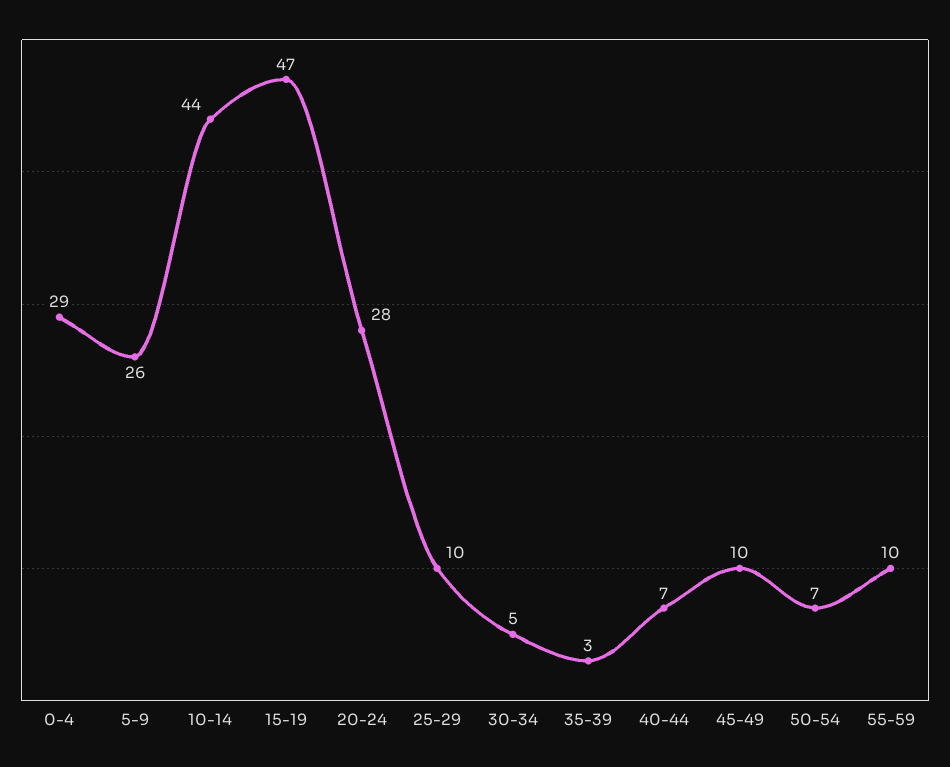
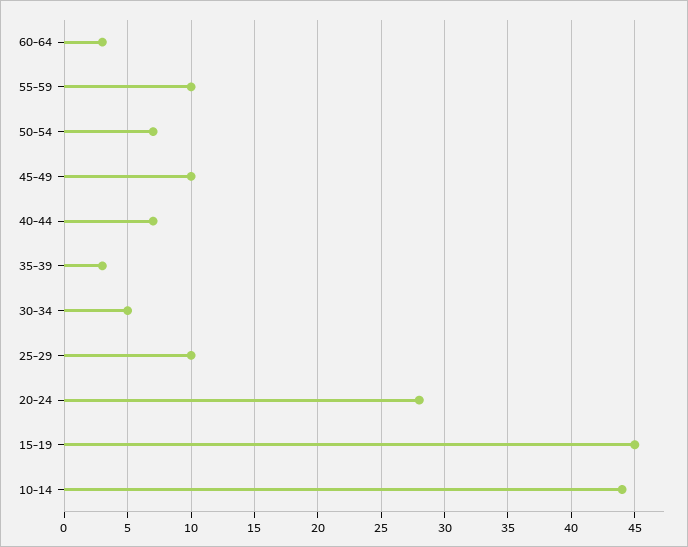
0-4: 29 -> none
5-9: 26 -> none
15-19: 47 -> 45
60-64: none -> 3

